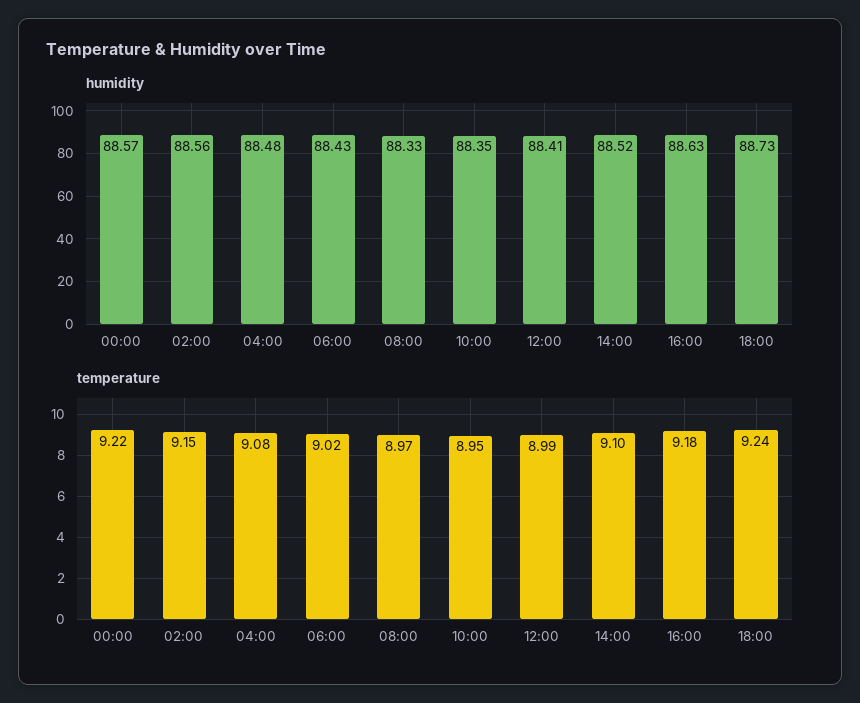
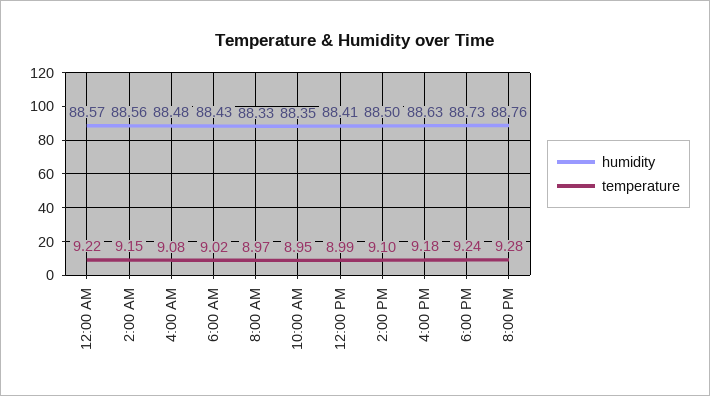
humidity, 14:00: 88.52 -> 88.5
humidity, 8:00 PM: none -> 88.76
temperature, 8:00 PM: none -> 9.28

